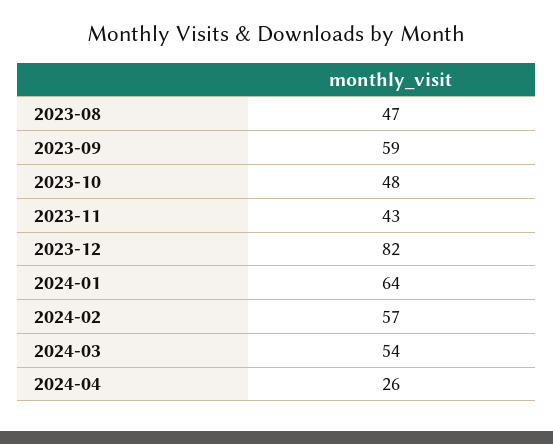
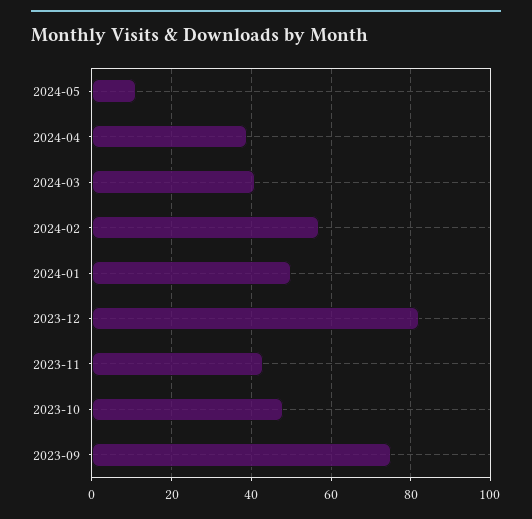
2023-08: 47 -> none
2023-09: 59 -> 75
2024-01: 64 -> 50
2024-03: 54 -> 40
2024-04: 26 -> 40
2024-05: none -> 10

